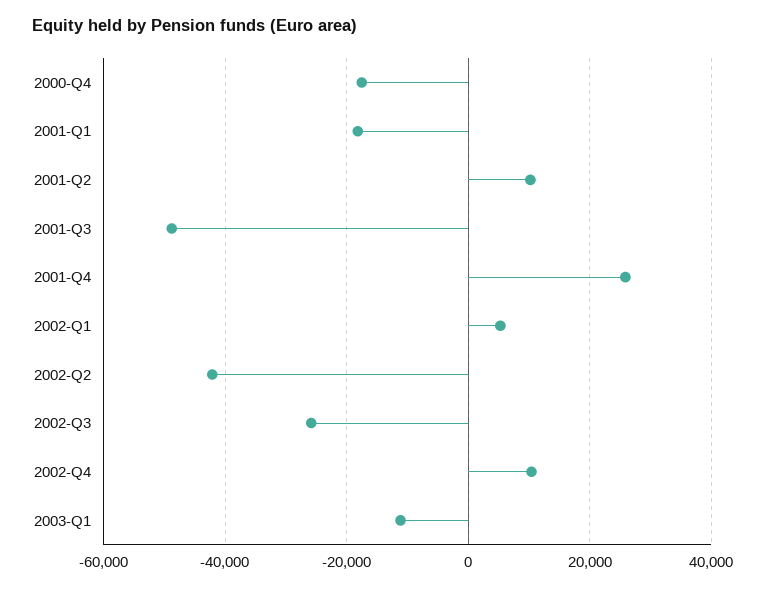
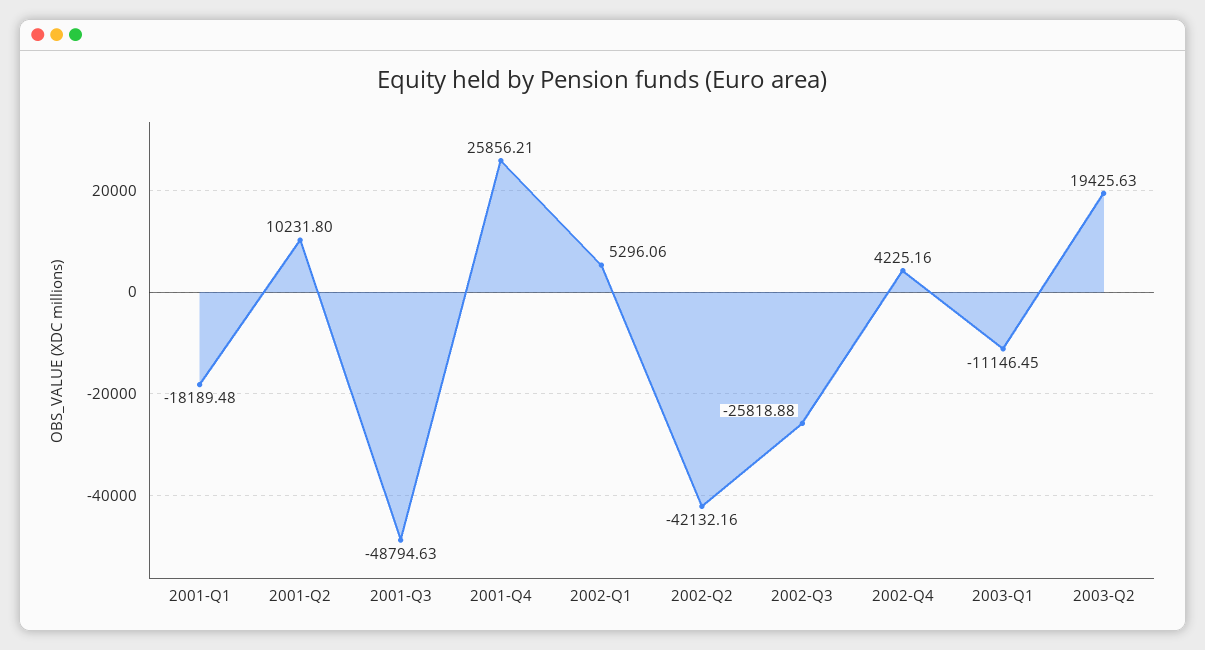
2000-Q4: -18000 -> none
2002-Q4: 10000 -> 4225.16
2003-Q2: none -> 19425.63

